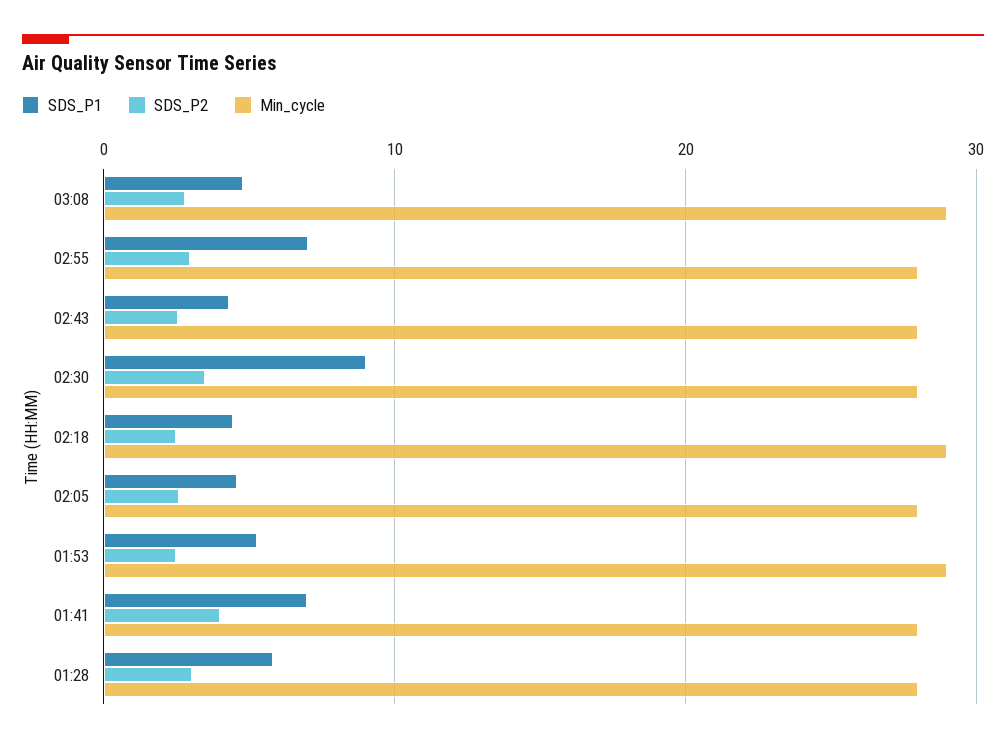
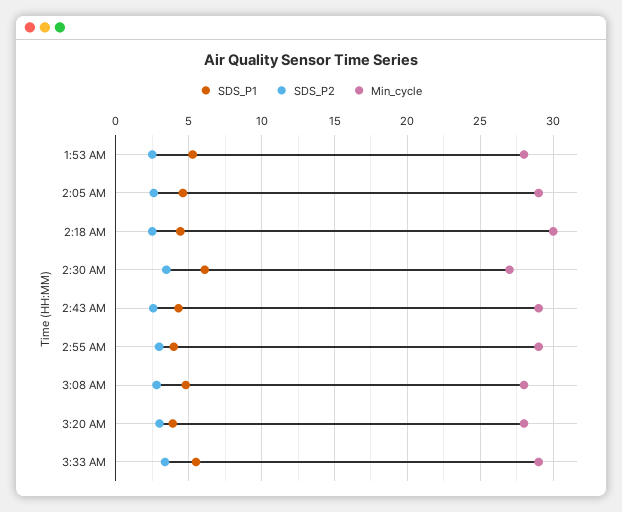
Min_cycle, 03:08: 29 -> 28
SDS_P1, 02:55: 7 -> 4
Min_cycle, 02:55: 28 -> 29
Min_cycle, 02:43: 28 -> 29
SDS_P1, 02:30: 9 -> 6
Min_cycle, 02:30: 28 -> 27
Min_cycle, 02:18: 29 -> 30
Min_cycle, 02:05: 28 -> 29
Min_cycle, 01:53: 29 -> 28
SDS_P1, 01:41: 7 -> none
SDS_P2, 01:41: 4 -> none
Min_cycle, 01:41: 28 -> none
SDS_P1, 01:28: 6 -> none
SDS_P2, 01:28: 3 -> none
Min_cycle, 01:28: 28 -> none
SDS_P1, 3:20 AM: none -> 4
SDS_P2, 3:20 AM: none -> 3
Min_cycle, 3:20 AM: none -> 28
SDS_P1, 3:33 AM: none -> 5.5
SDS_P2, 3:33 AM: none -> 3.5
Min_cycle, 3:33 AM: none -> 29

